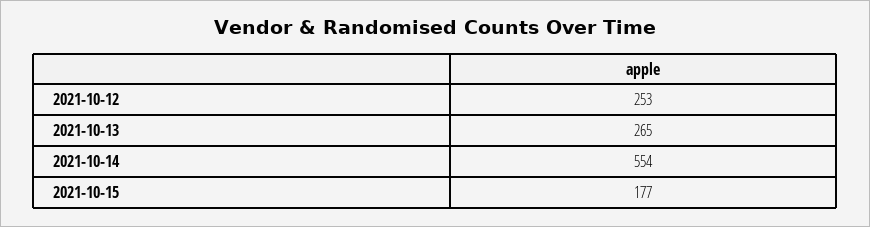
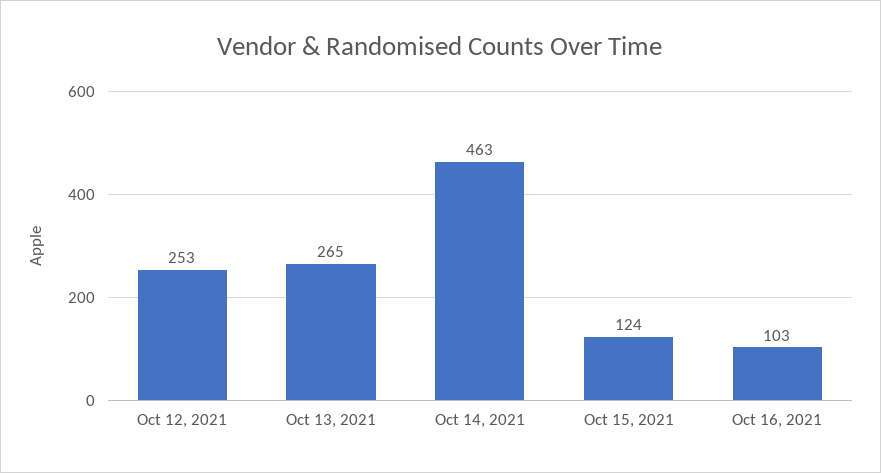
2021-10-14: 554 -> 463
2021-10-15: 177 -> 124
Oct 16, 2021: none -> 103

